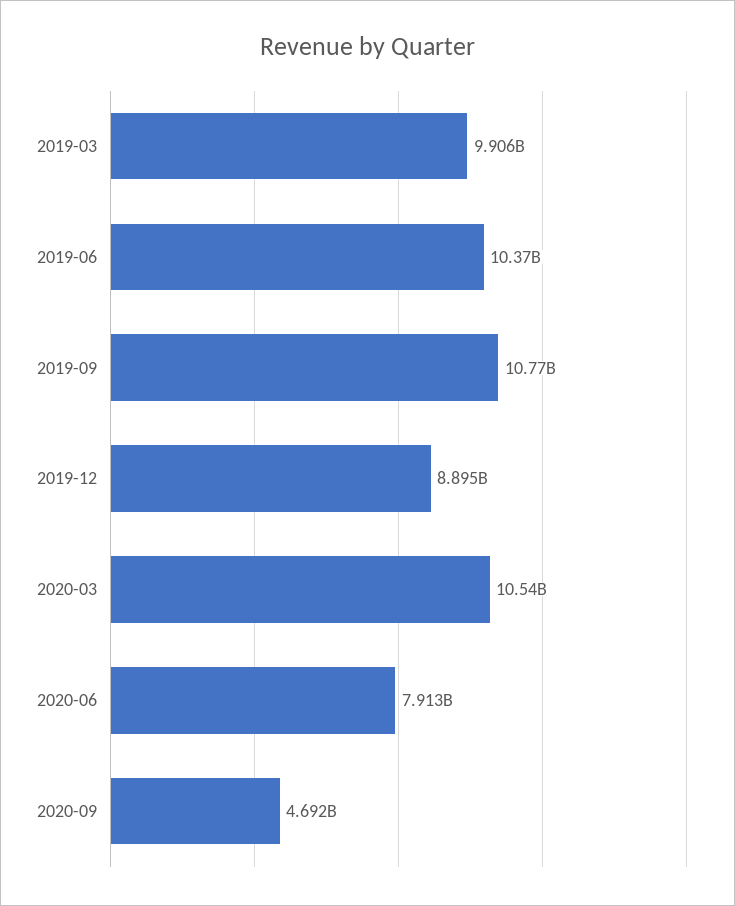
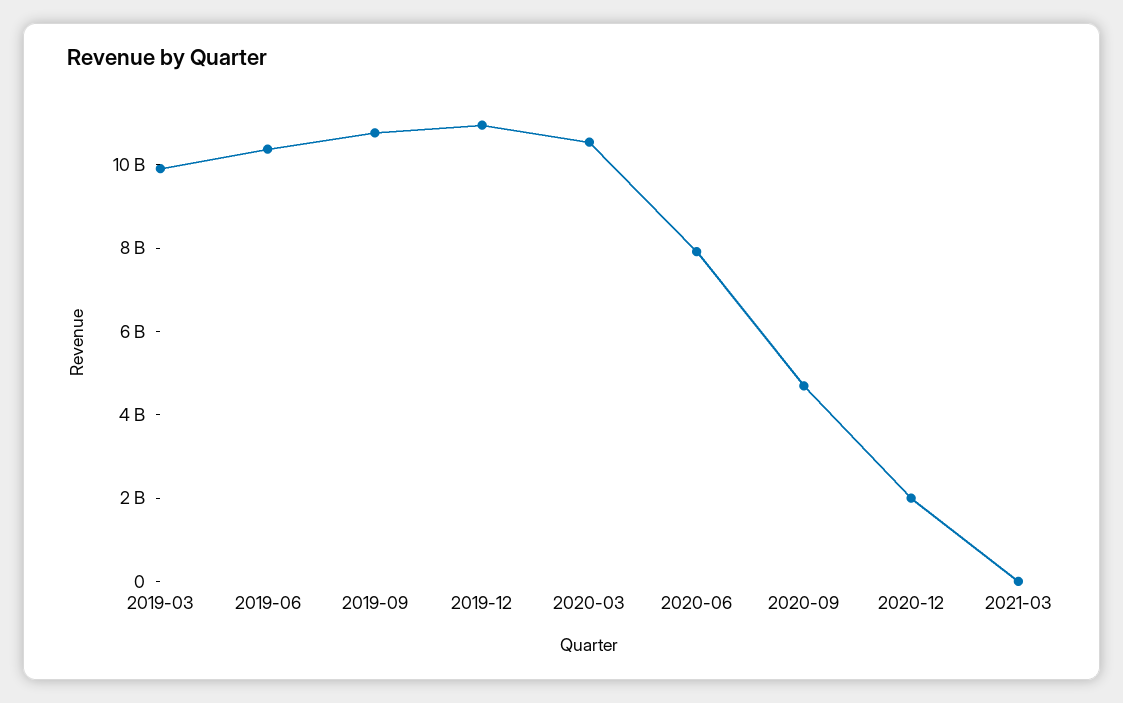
2019-12: 8895000000 -> 11000000000
2020-12: none -> 2000000000
2021-03: none -> 0

